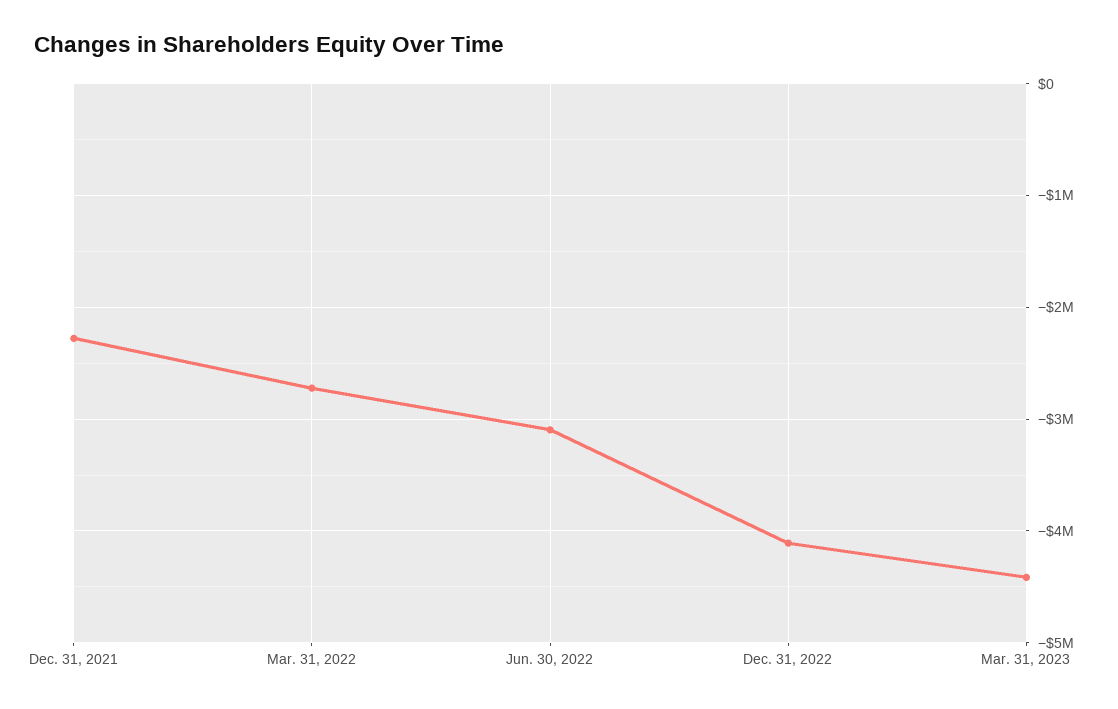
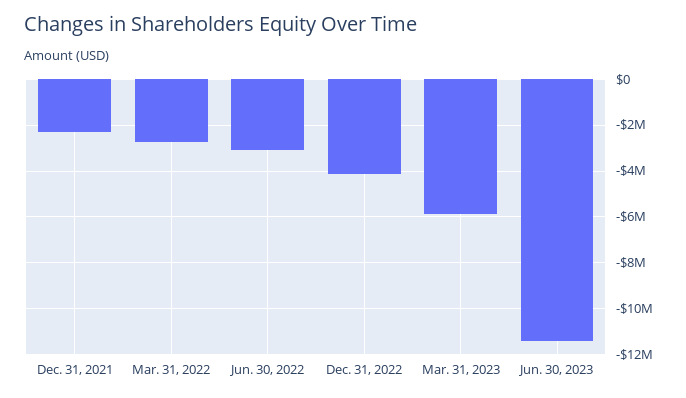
Mar. 31, 2023: -4400000 -> -6000000
Jun. 30, 2023: none -> -11500000

